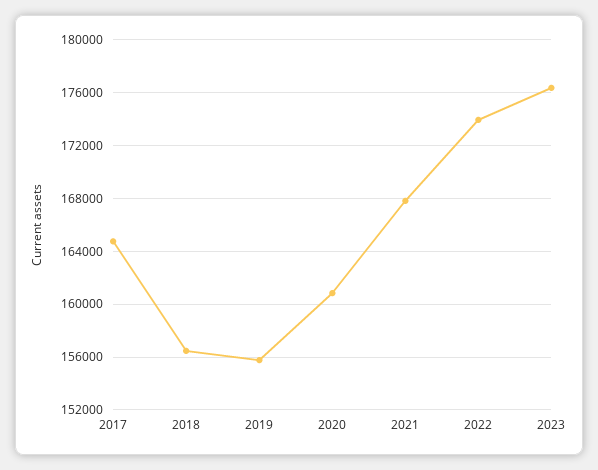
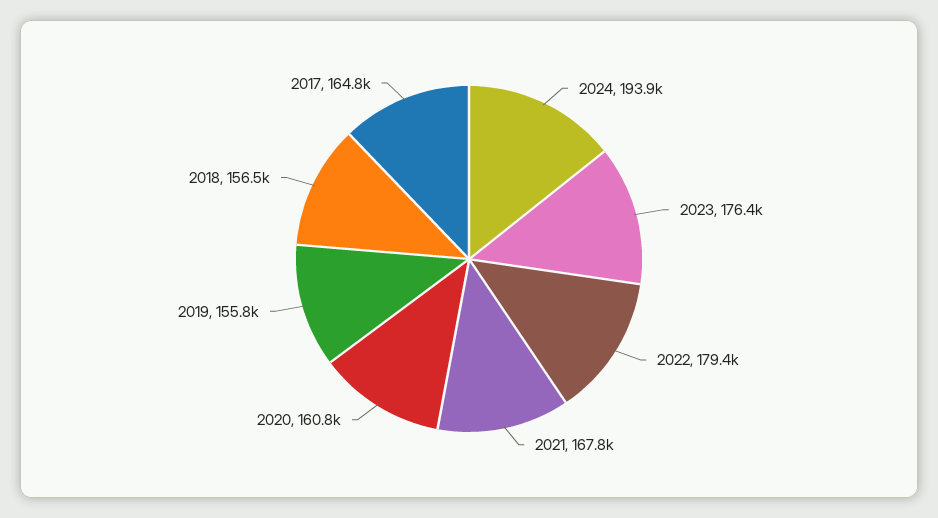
2022: 174000 -> 179400
2024: none -> 193900

